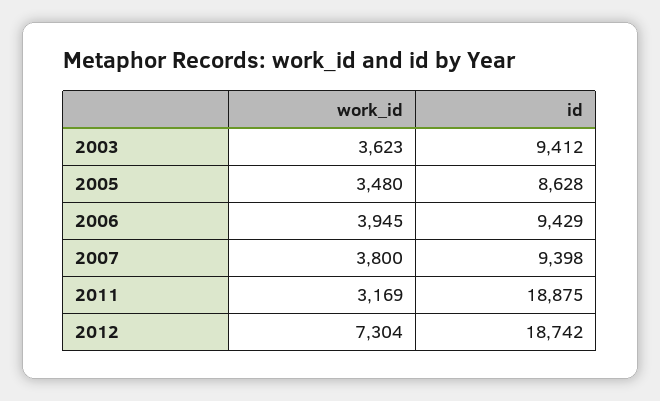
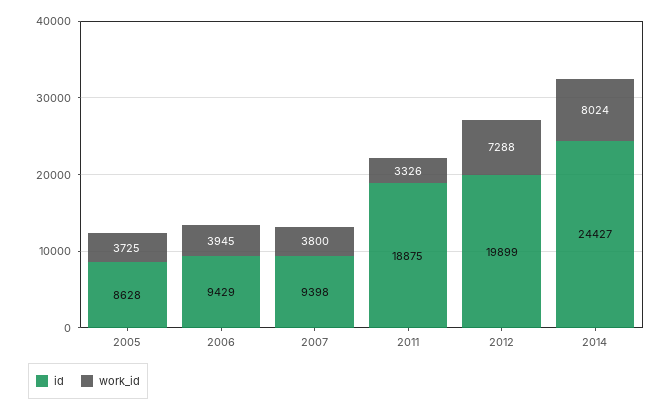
work_id, 2003: 3623 -> none
id, 2003: 9412 -> none
work_id, 2005: 3480 -> 3725
work_id, 2011: 3169 -> 3326
work_id, 2012: 7304 -> 7288
id, 2012: 18742 -> 19899
id, 2014: none -> 24427
work_id, 2014: none -> 8024

